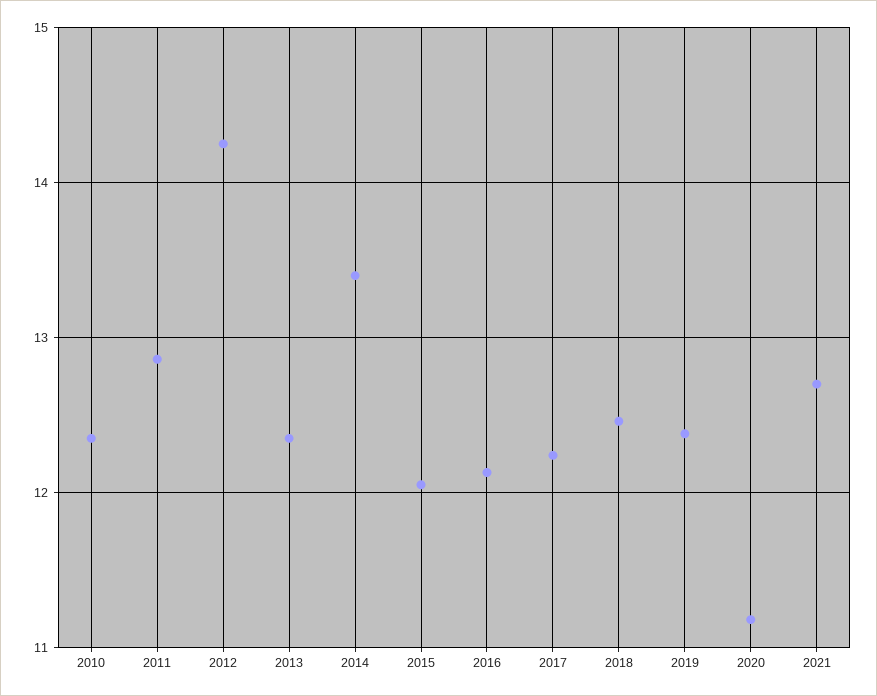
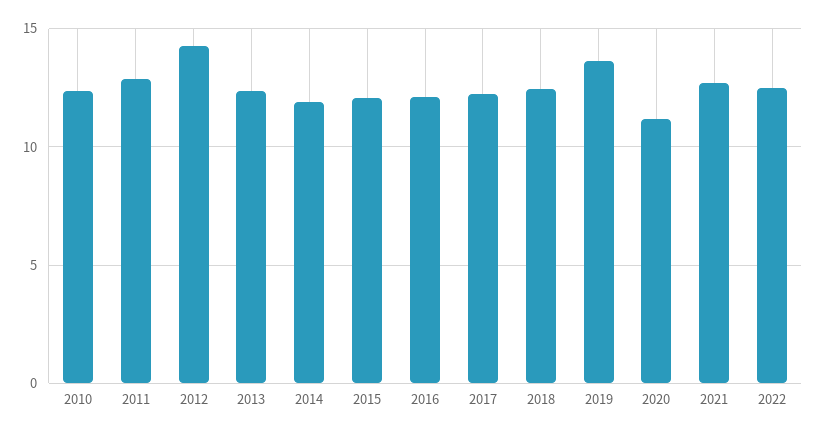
2014: 13.4 -> 12
2019: 12.4 -> 13.5
2022: none -> 12.5

